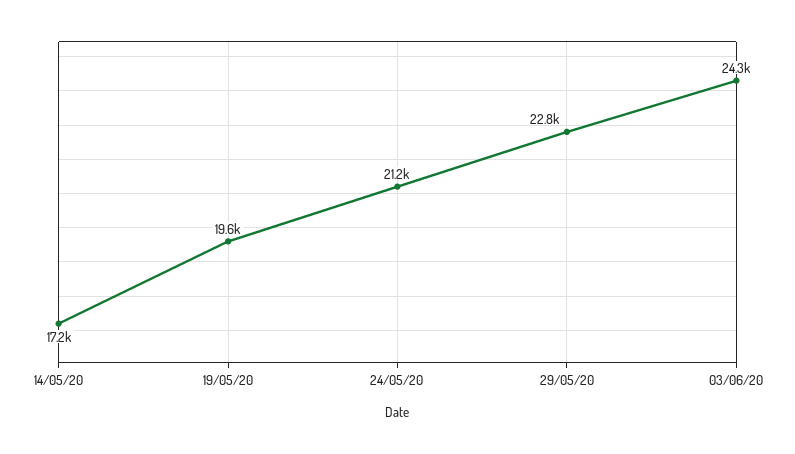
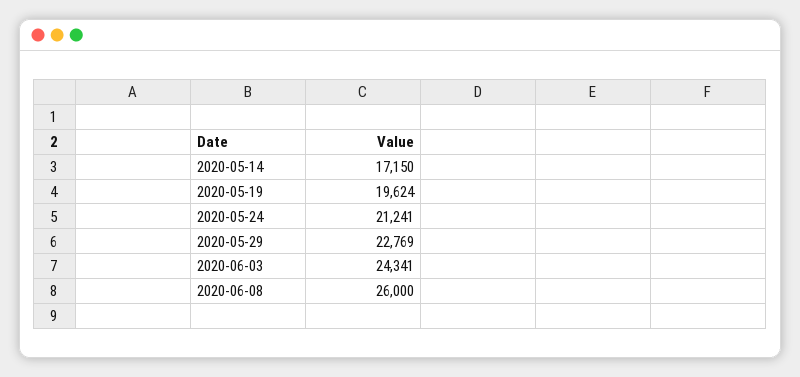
2020-06-08: none -> 26000

